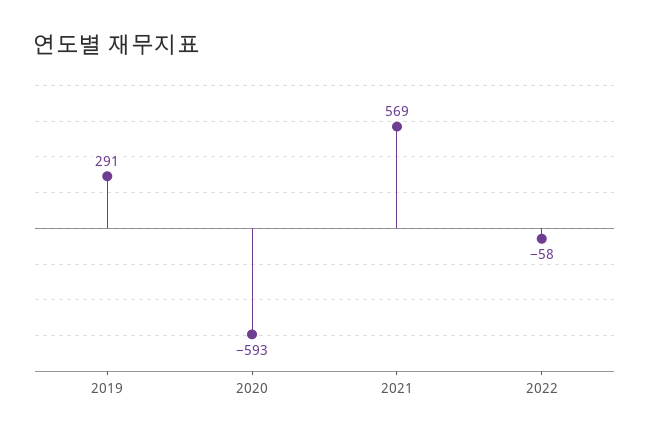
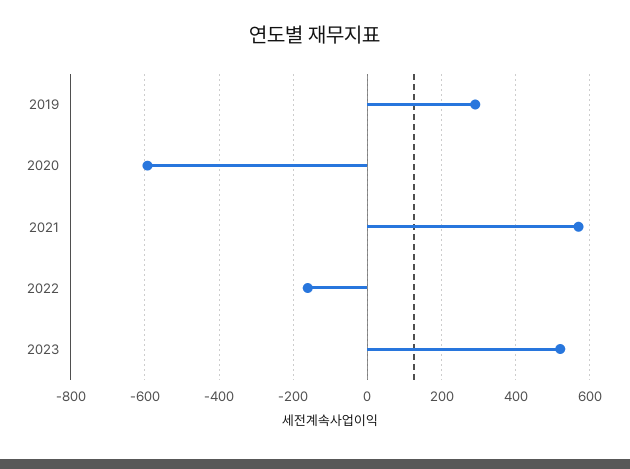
2022: -58 -> -160
2023: none -> 520

